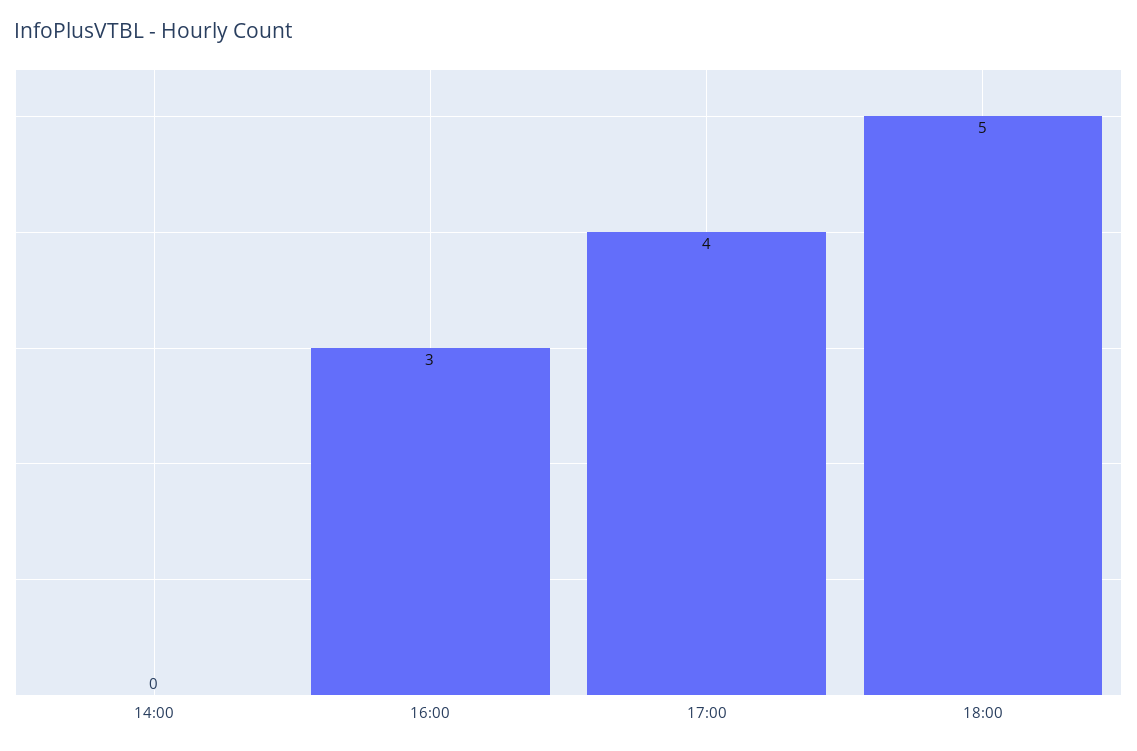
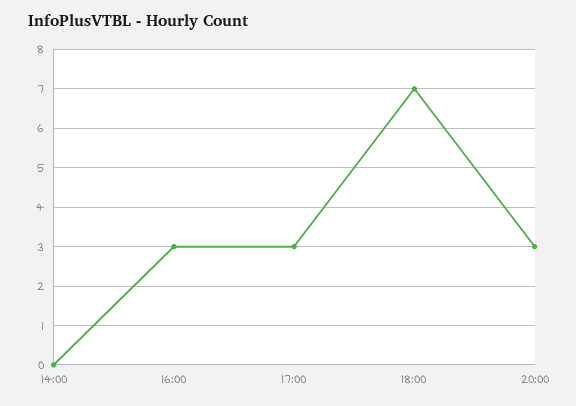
17:00: 4 -> 3
18:00: 5 -> 7
20:00: none -> 3

